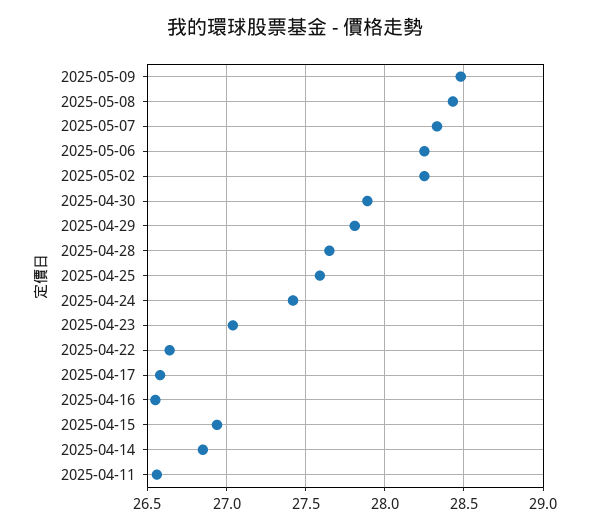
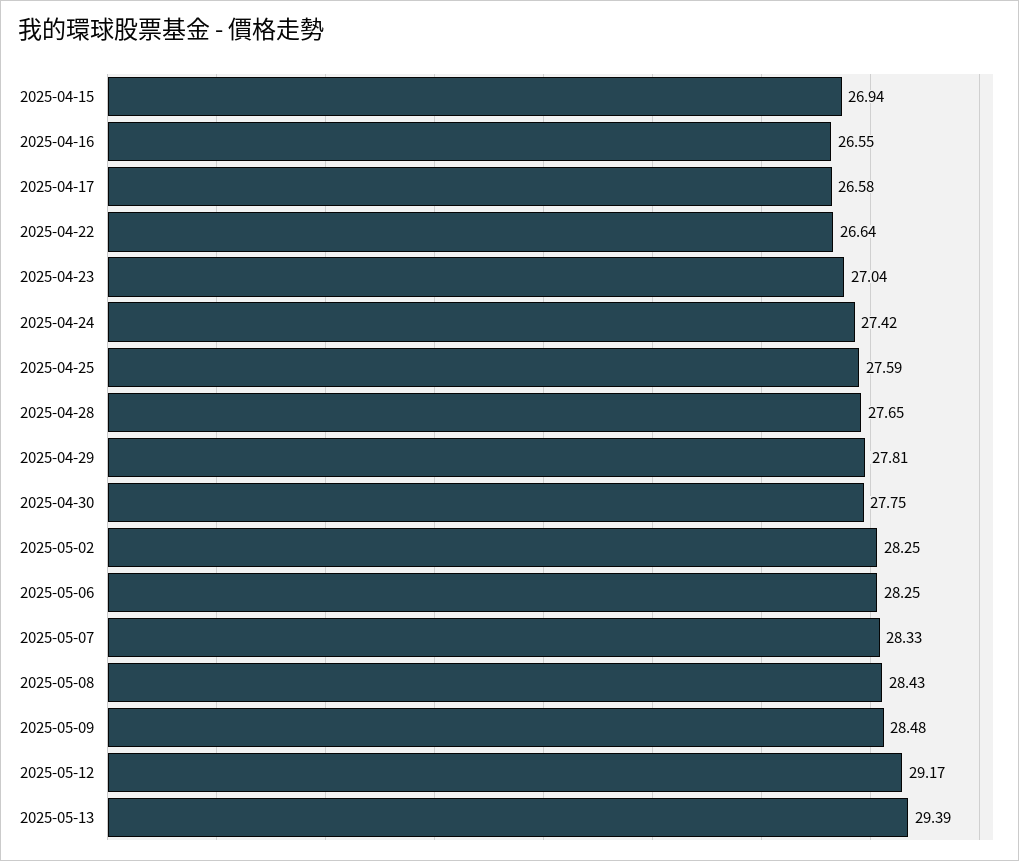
2025-04-30: 27.9 -> 27.75
2025-04-14: 26.85 -> none
2025-04-11: 26.55 -> none
2025-05-12: none -> 29.17
2025-05-13: none -> 29.39

